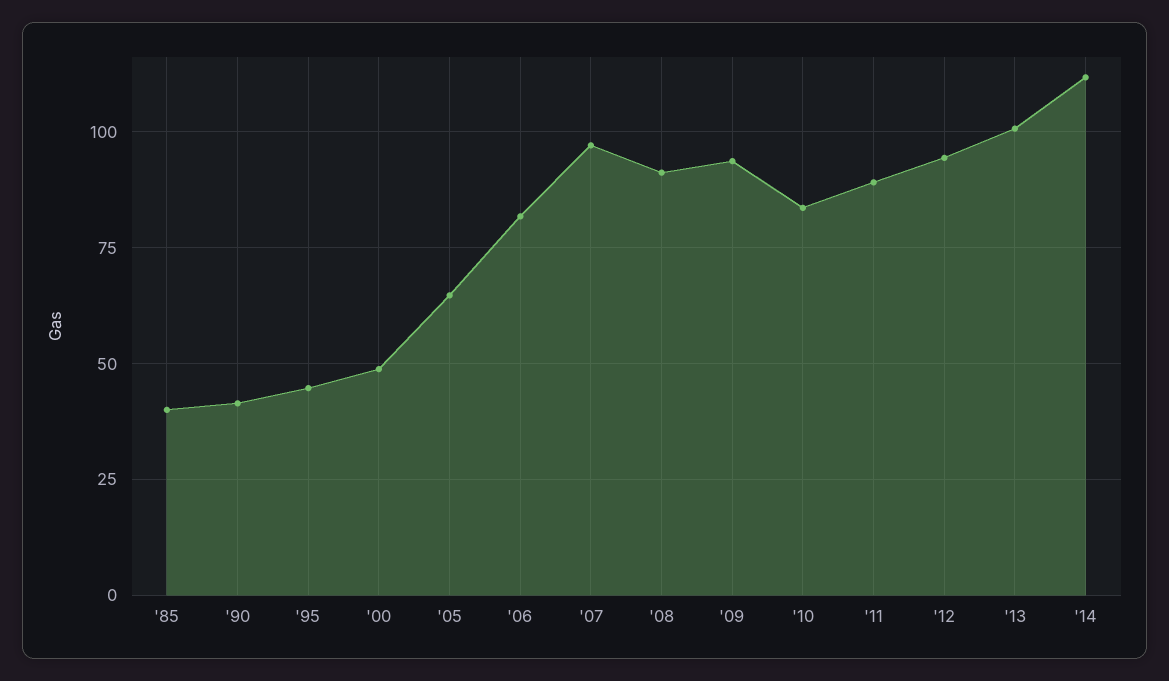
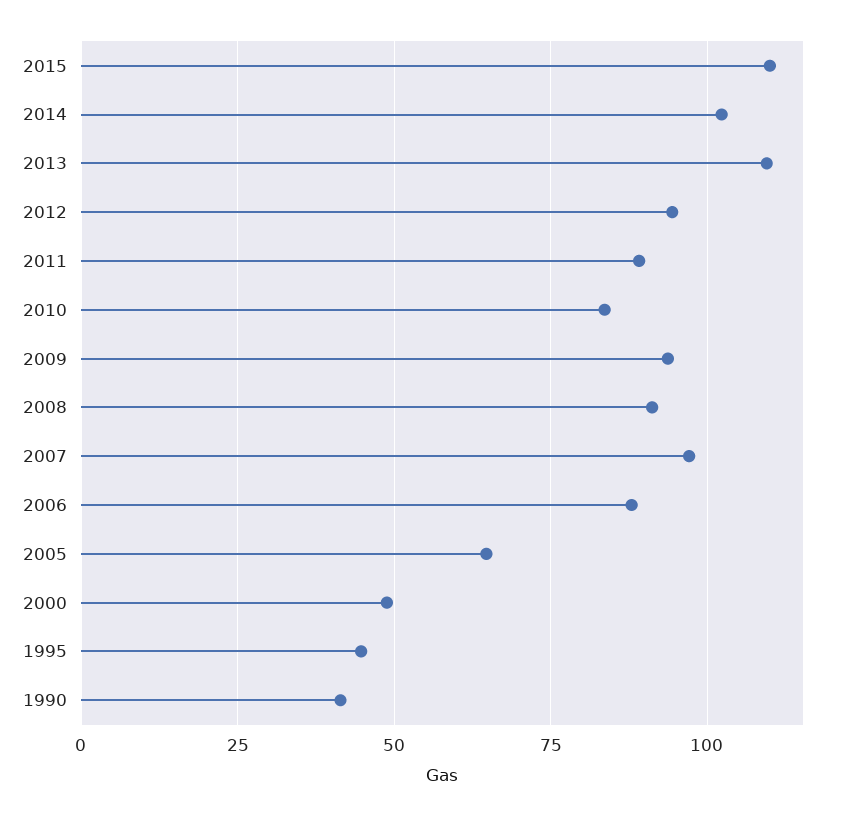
'85: 40 -> none
'06: 82.5 -> 87.5
'13: 100 -> 110
'14: 112.5 -> 102.5
2015: none -> 110

